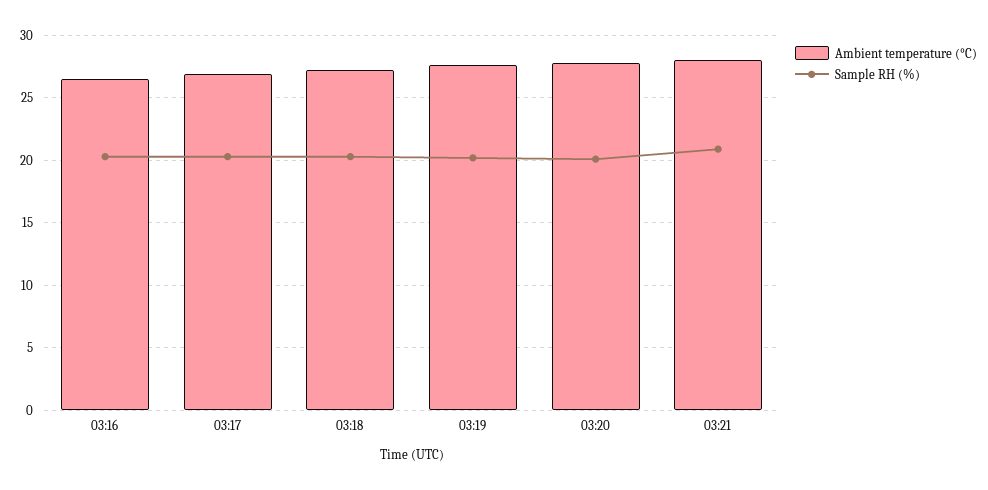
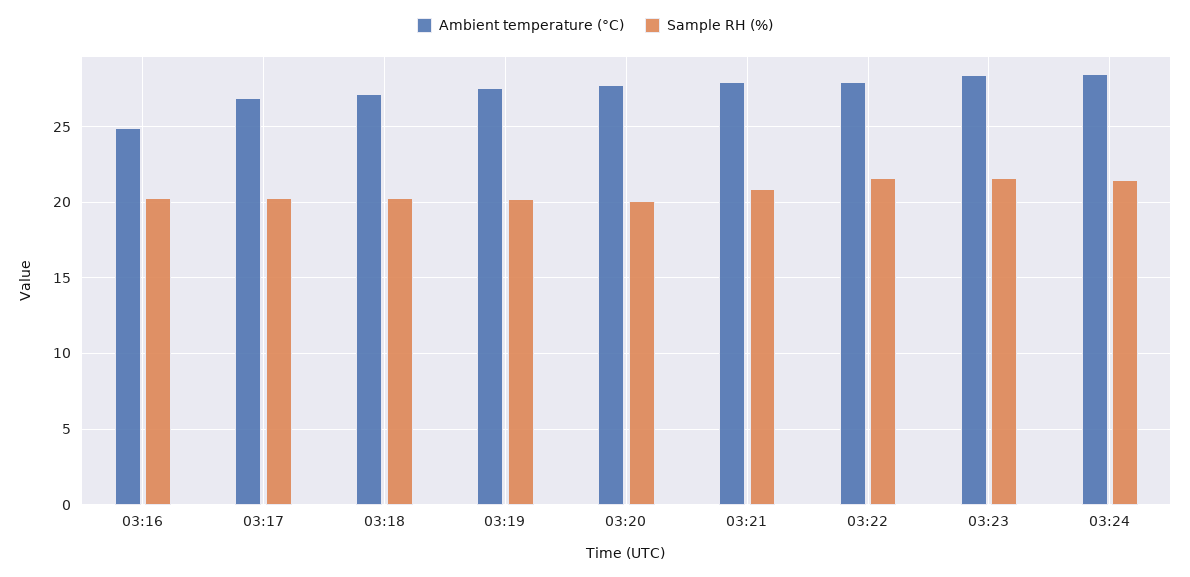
Ambient temperature (°C), 03:16: 26.5 -> 25
Ambient temperature (°C), 03:22: none -> 28
Sample RH (%), 03:22: none -> 21.5
Ambient temperature (°C), 03:23: none -> 28.5
Sample RH (%), 03:23: none -> 21.5
Ambient temperature (°C), 03:24: none -> 28.5
Sample RH (%), 03:24: none -> 21.5

